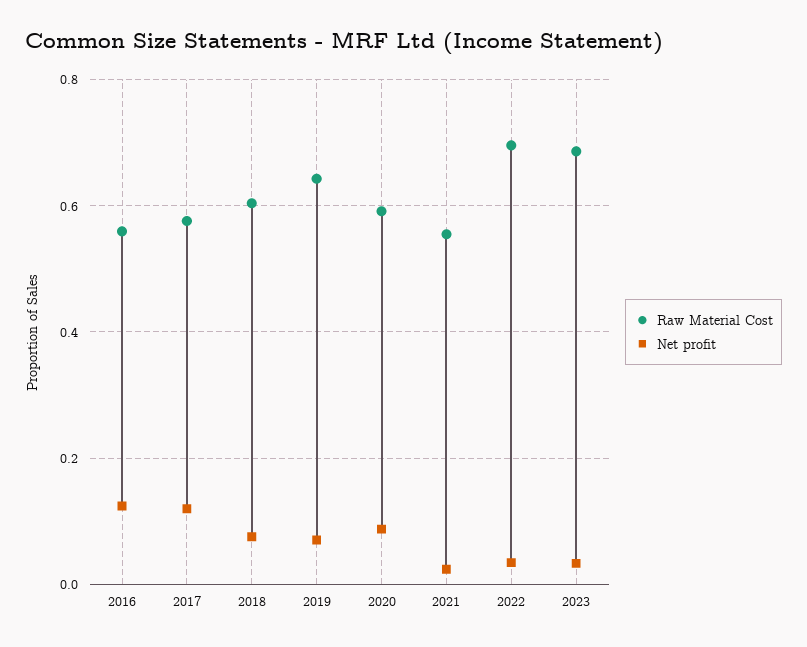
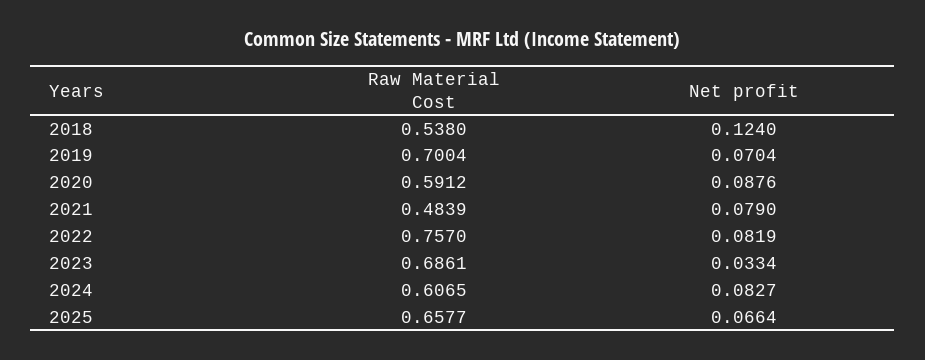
Raw Material Cost, 2016: 0.56 -> none
Net profit, 2016: 0.12 -> none
Raw Material Cost, 2017: 0.58 -> none
Net profit, 2017: 0.12 -> none
Raw Material Cost, 2018: 0.6 -> 0.538
Net profit, 2018: 0.08 -> 0.124
Raw Material Cost, 2019: 0.64 -> 0.7004
Raw Material Cost, 2021: 0.56 -> 0.4839
Net profit, 2021: 0.02 -> 0.079
Raw Material Cost, 2022: 0.7 -> 0.757
Net profit, 2022: 0.04 -> 0.0819
Raw Material Cost, 2024: none -> 0.6065
Net profit, 2024: none -> 0.0827
Raw Material Cost, 2025: none -> 0.6577
Net profit, 2025: none -> 0.0664

